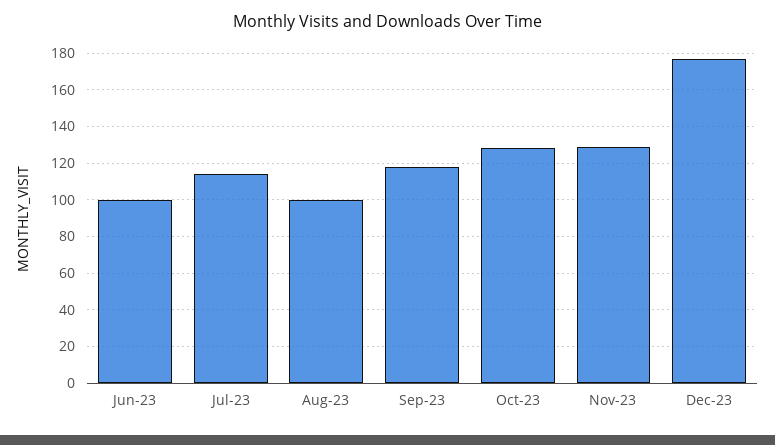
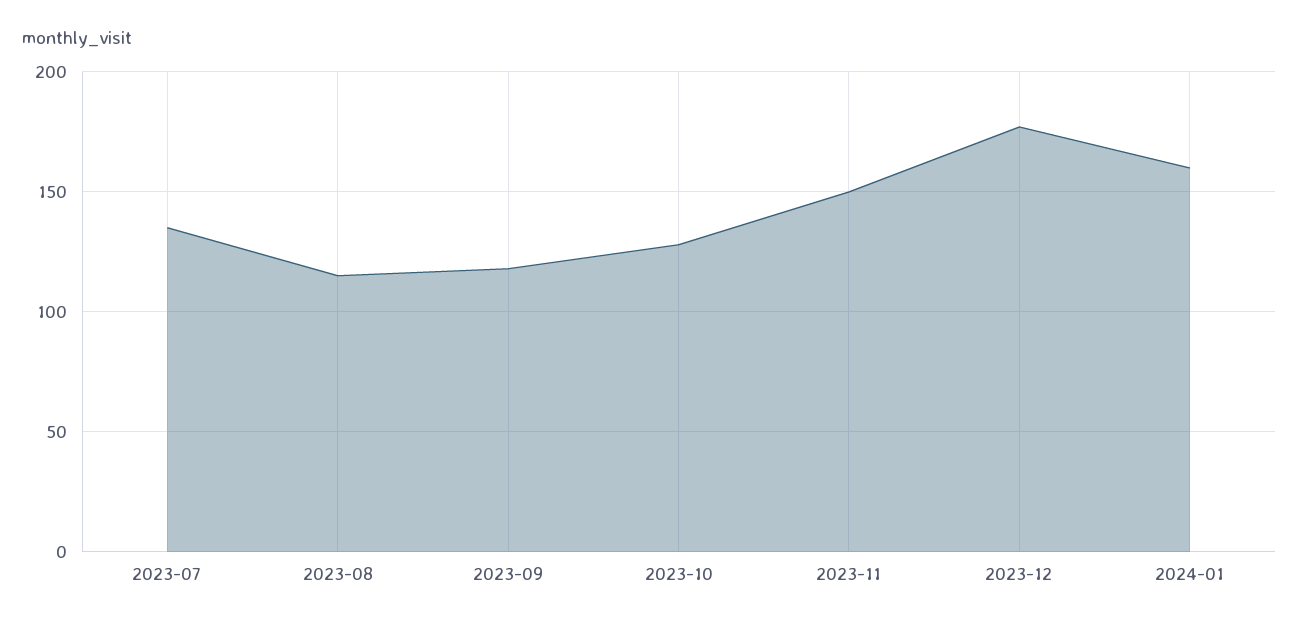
Jun-23: 100 -> none
Jul-23: 115 -> 135
Aug-23: 100 -> 115
Nov-23: 130 -> 150
2024-01: none -> 160

